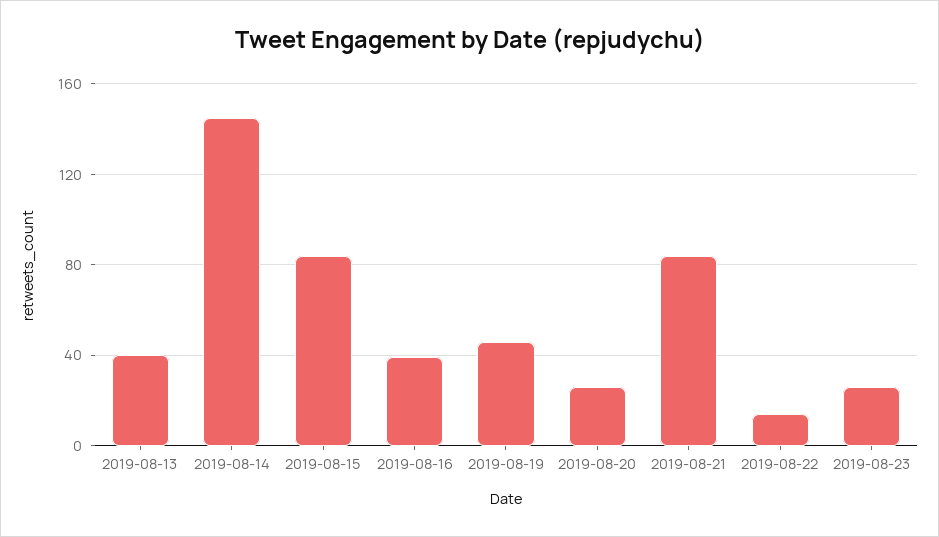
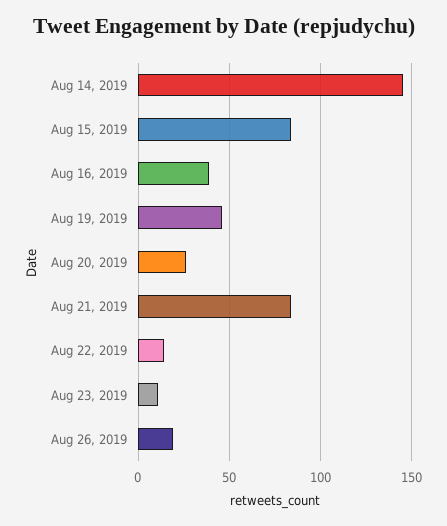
2019-08-13: 40 -> none
2019-08-23: 25 -> 10
Aug 26, 2019: none -> 20

